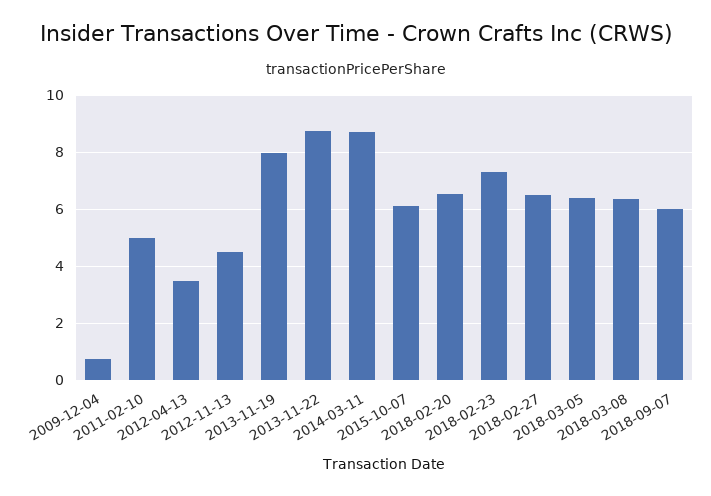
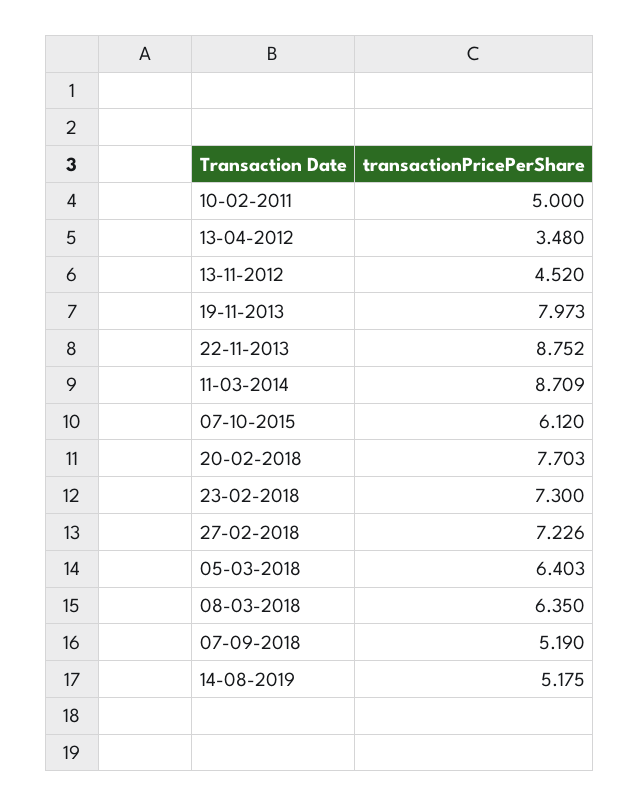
2009-12-04: 0.75 -> none
2018-02-20: 6.5 -> 7.703
2018-02-27: 6.5 -> 7.226
2018-09-07: 6 -> 5.19
14-08-2019: none -> 5.175

